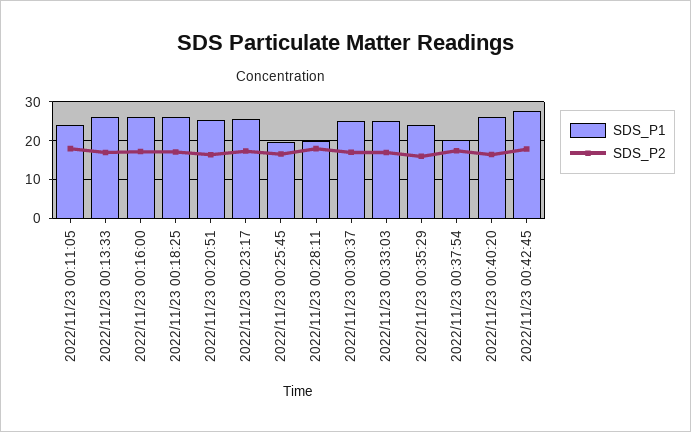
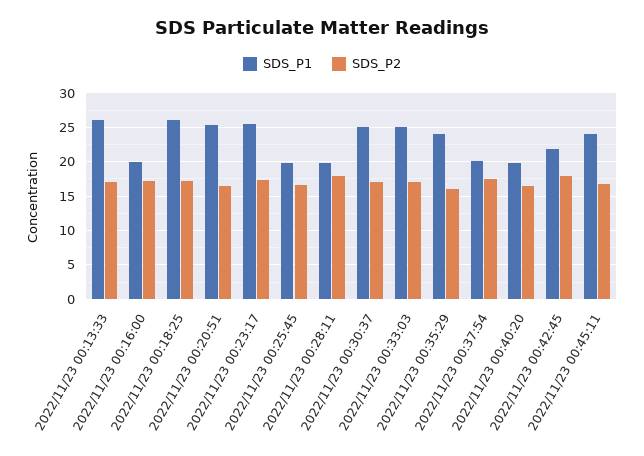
SDS_P1, 2022/11/23 00:11:05: 24 -> none
SDS_P2, 2022/11/23 00:11:05: 18 -> none
SDS_P1, 2022/11/23 00:16:00: 26 -> 20
SDS_P1, 2022/11/23 00:40:20: 26 -> 20
SDS_P1, 2022/11/23 00:42:45: 28 -> 22
SDS_P1, 2022/11/23 00:45:11: none -> 24
SDS_P2, 2022/11/23 00:45:11: none -> 17

